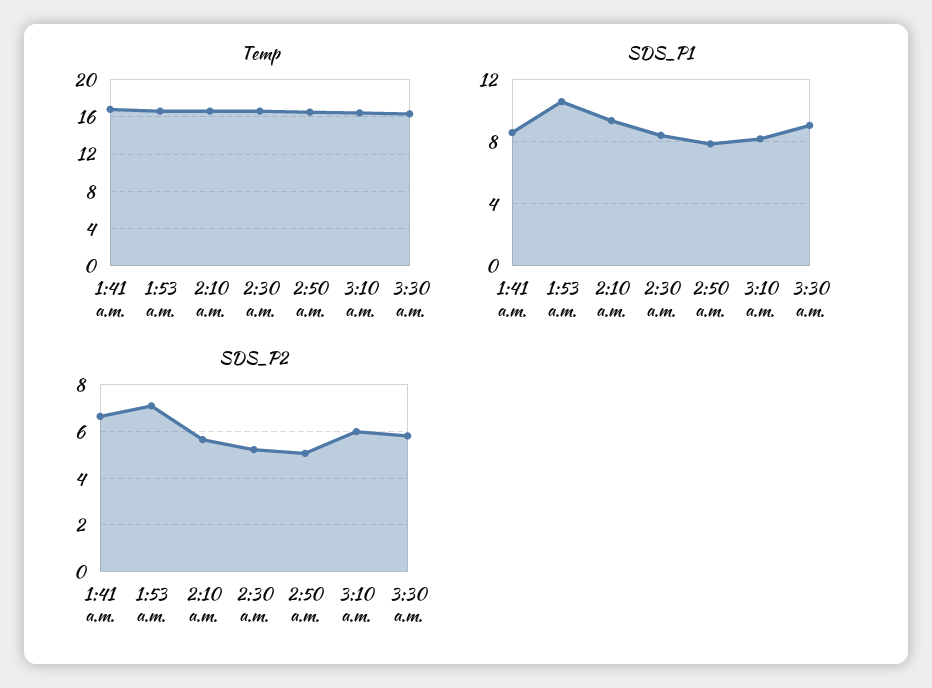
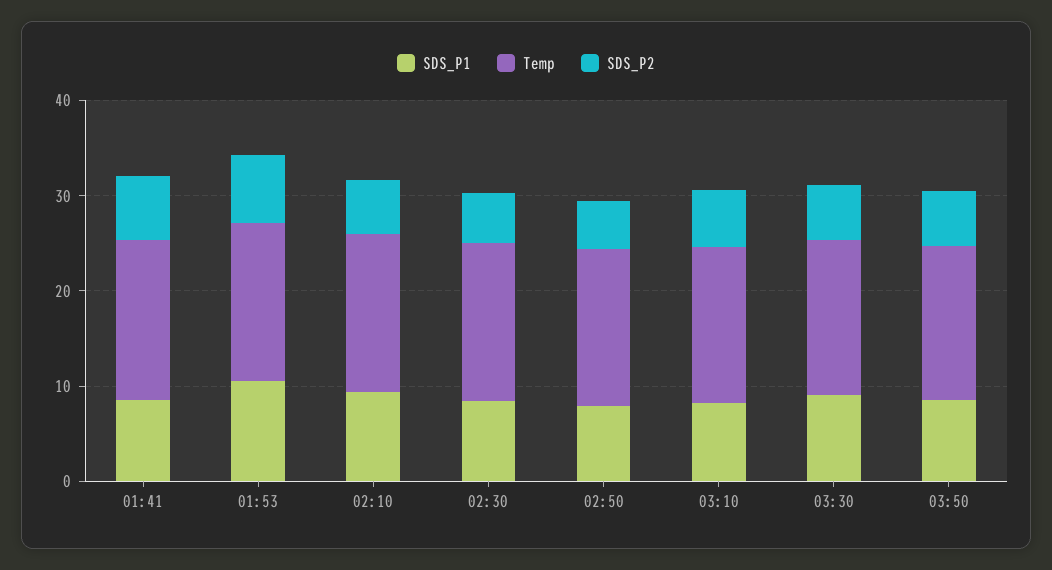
SDS_P1, 03:50: none -> 8
Temp, 03:50: none -> 16
SDS_P2, 03:50: none -> 6

